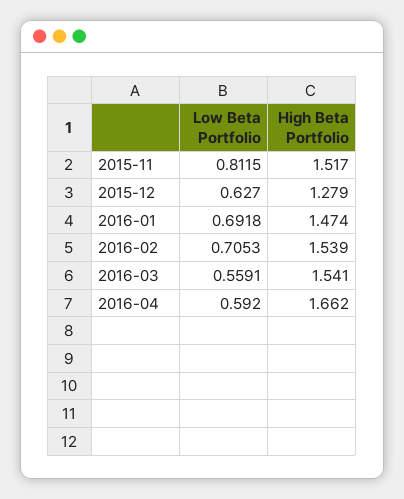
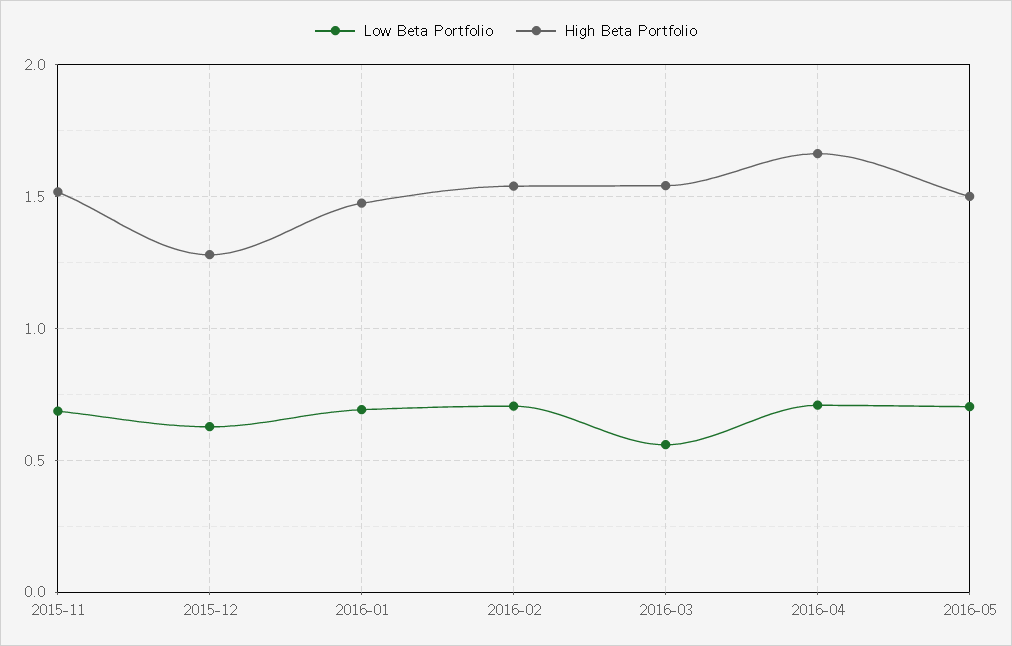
Low Beta Portfolio, 2015-11: 0.8115 -> 0.7
Low Beta Portfolio, 2016-04: 0.592 -> 0.7
Low Beta Portfolio, 2016-05: none -> 0.7
High Beta Portfolio, 2016-05: none -> 1.5

